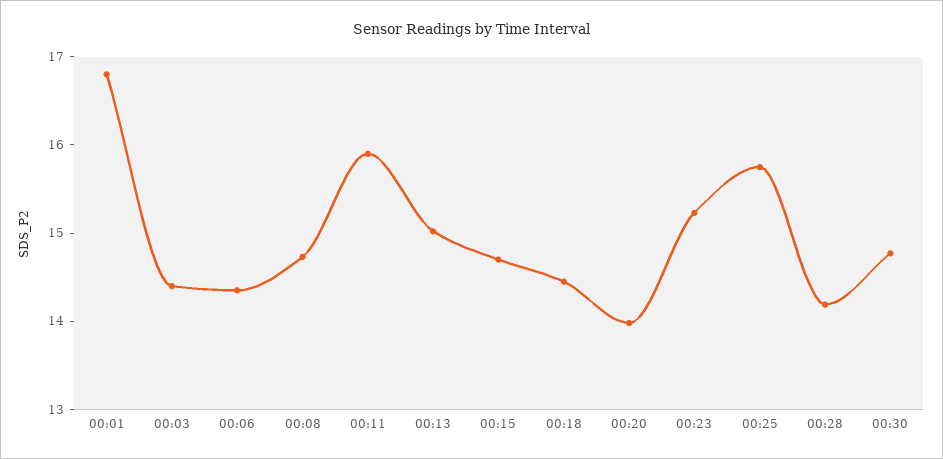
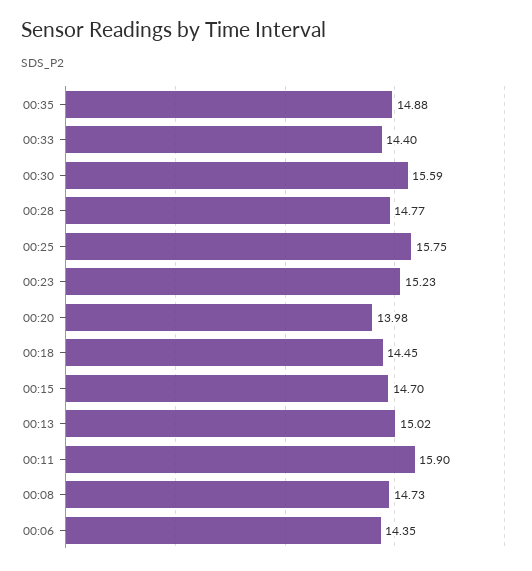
00:01: 16.8 -> none
00:03: 14.4 -> none
00:28: 14.2 -> 14.77
00:30: 14.8 -> 15.59
00:35: none -> 14.88
00:33: none -> 14.4

